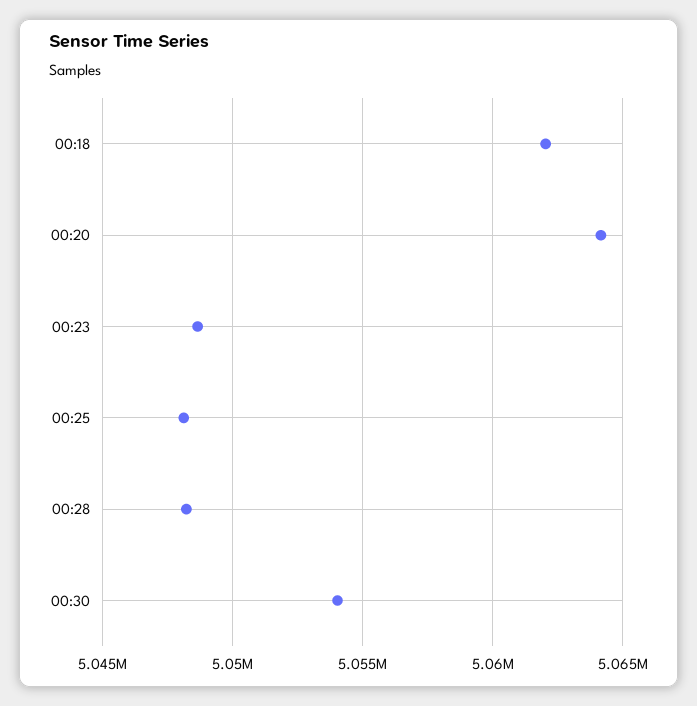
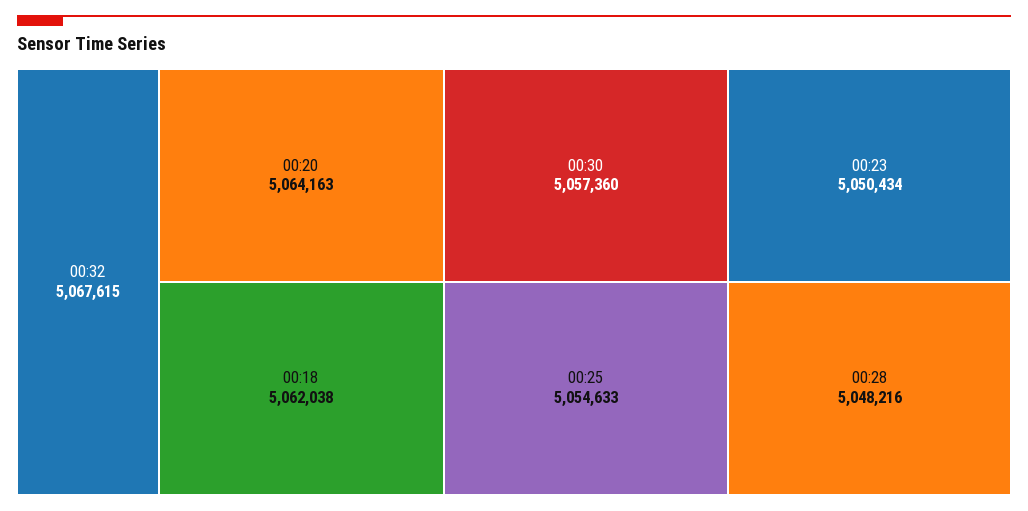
00:23: 5048500 -> 5050434
00:25: 5048000 -> 5054633
00:30: 5054000 -> 5057360
00:32: none -> 5067615

